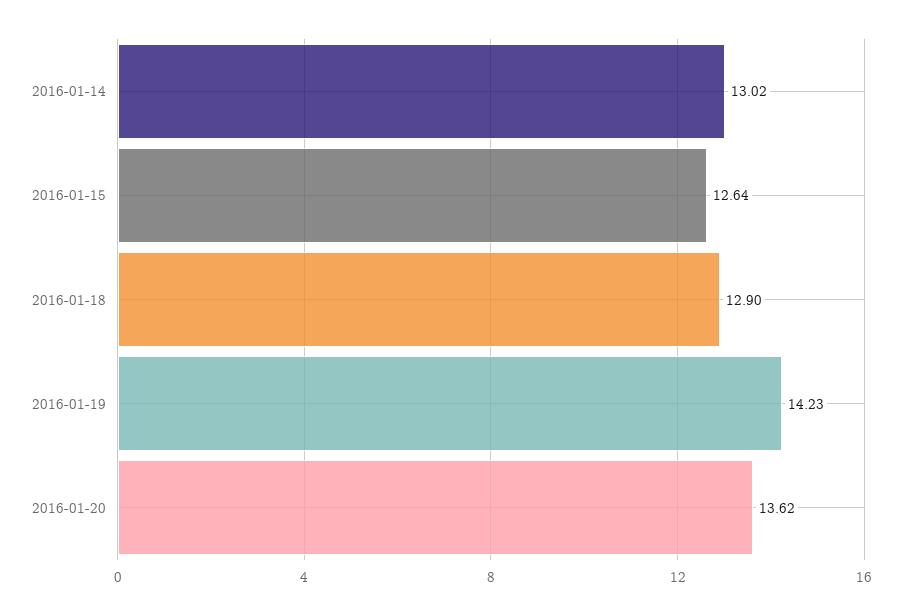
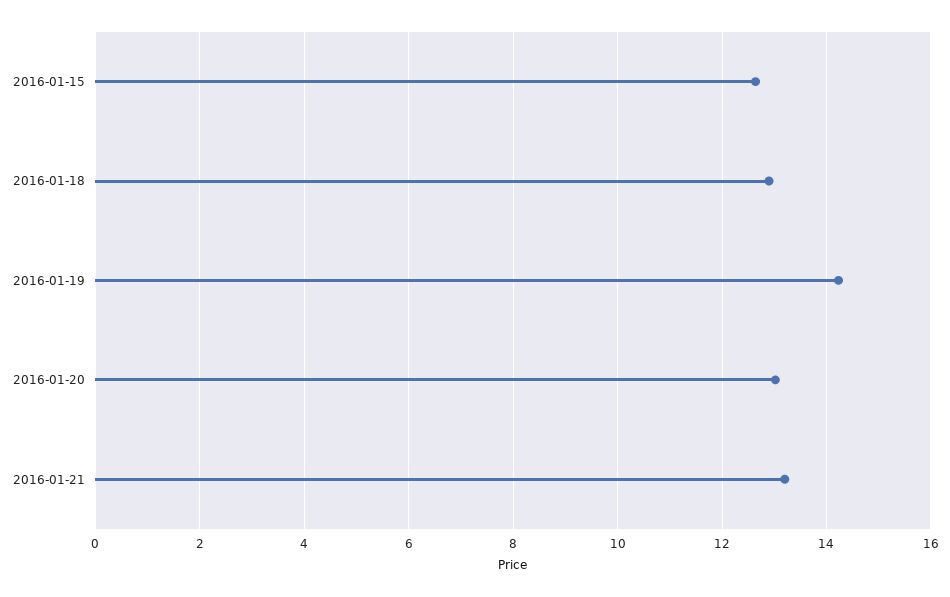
2016-01-14: 13.02 -> none
2016-01-20: 13.62 -> 13
2016-01-21: none -> 13.2

